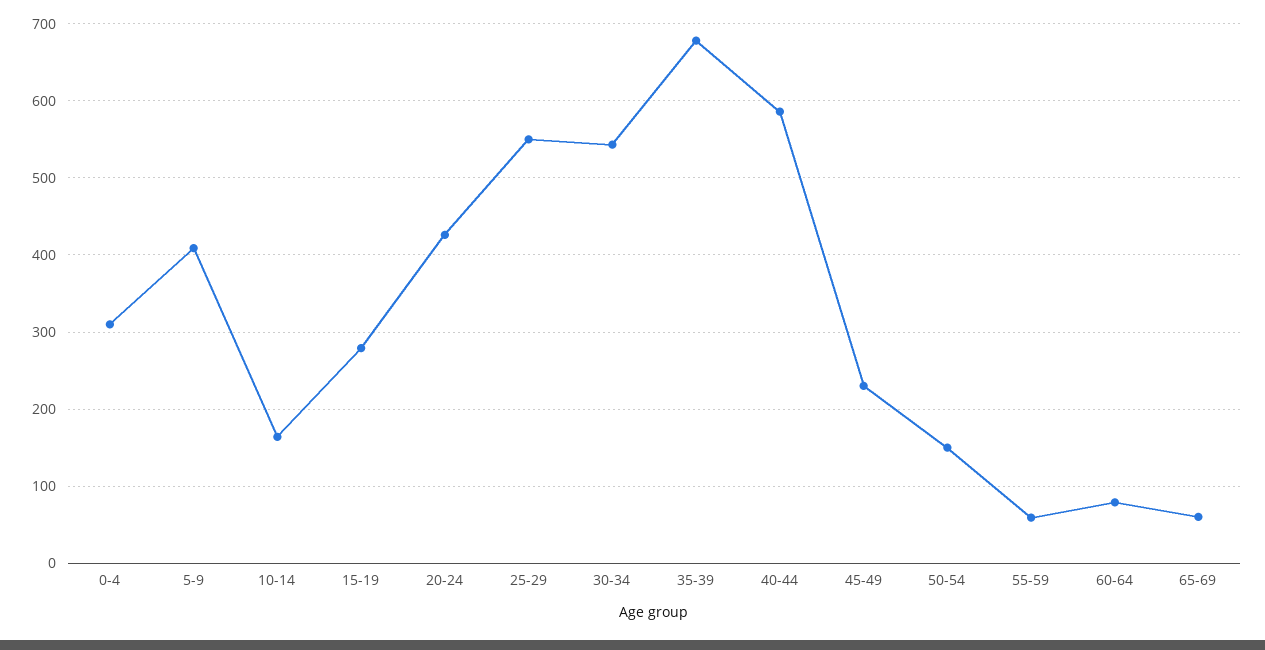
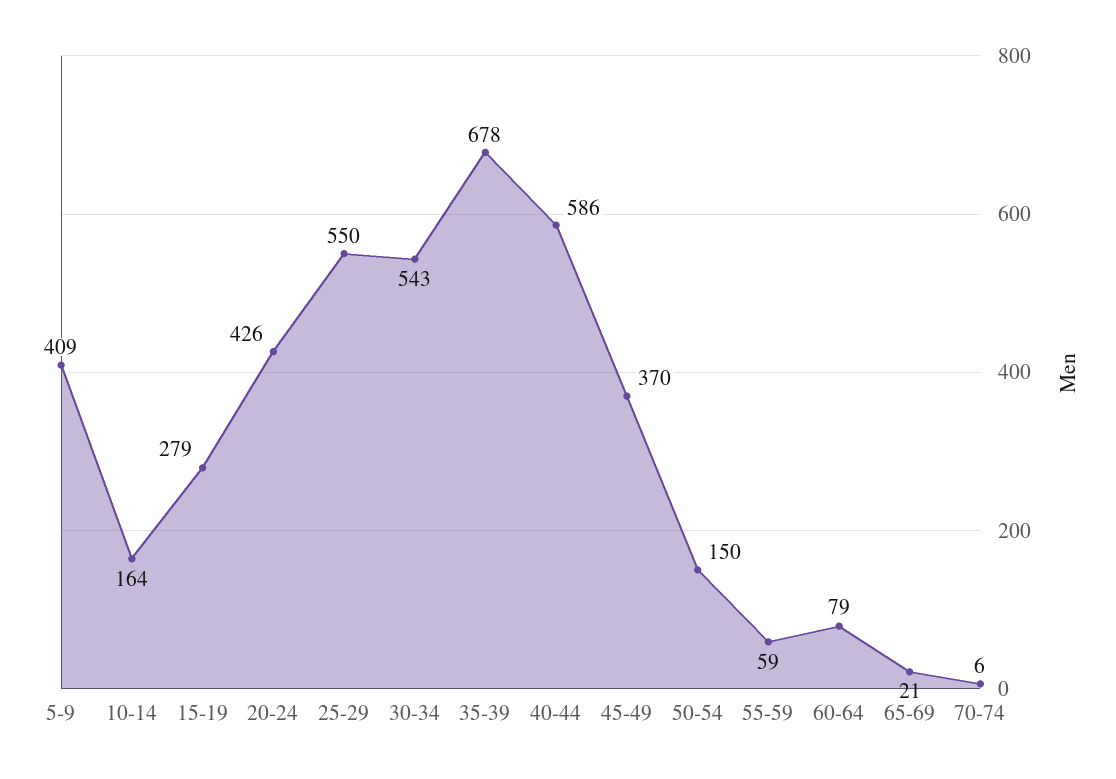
0-4: 310 -> none
45-49: 230 -> 370
65-69: 60 -> 21
70-74: none -> 6

